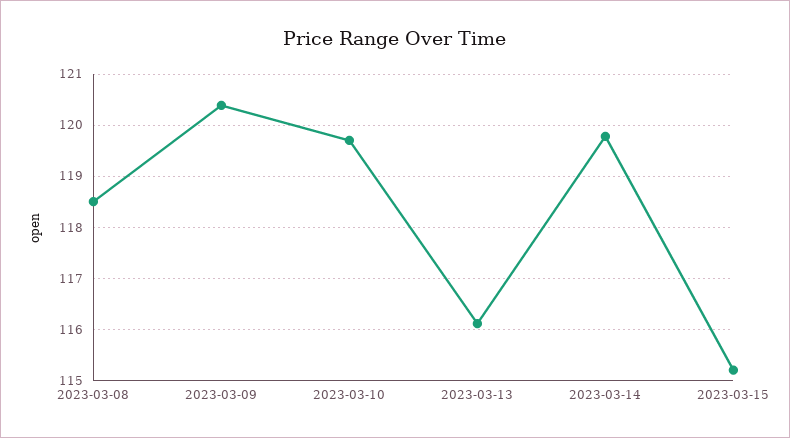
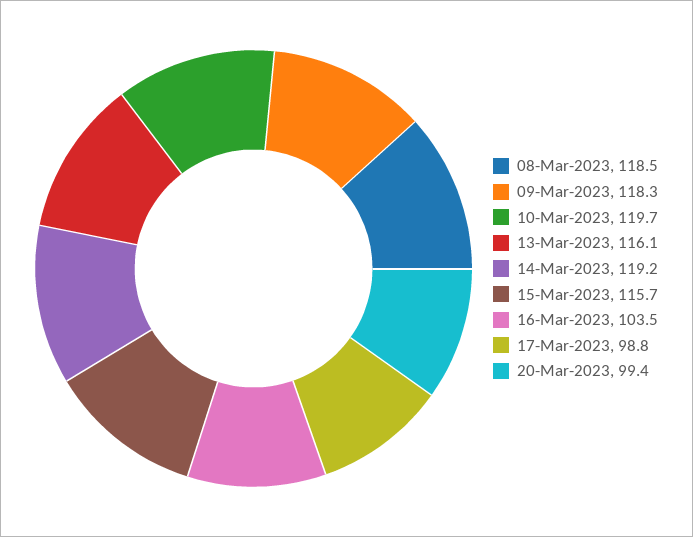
2023-03-09: 120.4 -> 118.3
2023-03-14: 119.8 -> 119.2
2023-03-15: 115.2 -> 115.7
16-Mar-2023: none -> 103.5
17-Mar-2023: none -> 98.8
20-Mar-2023: none -> 99.4

